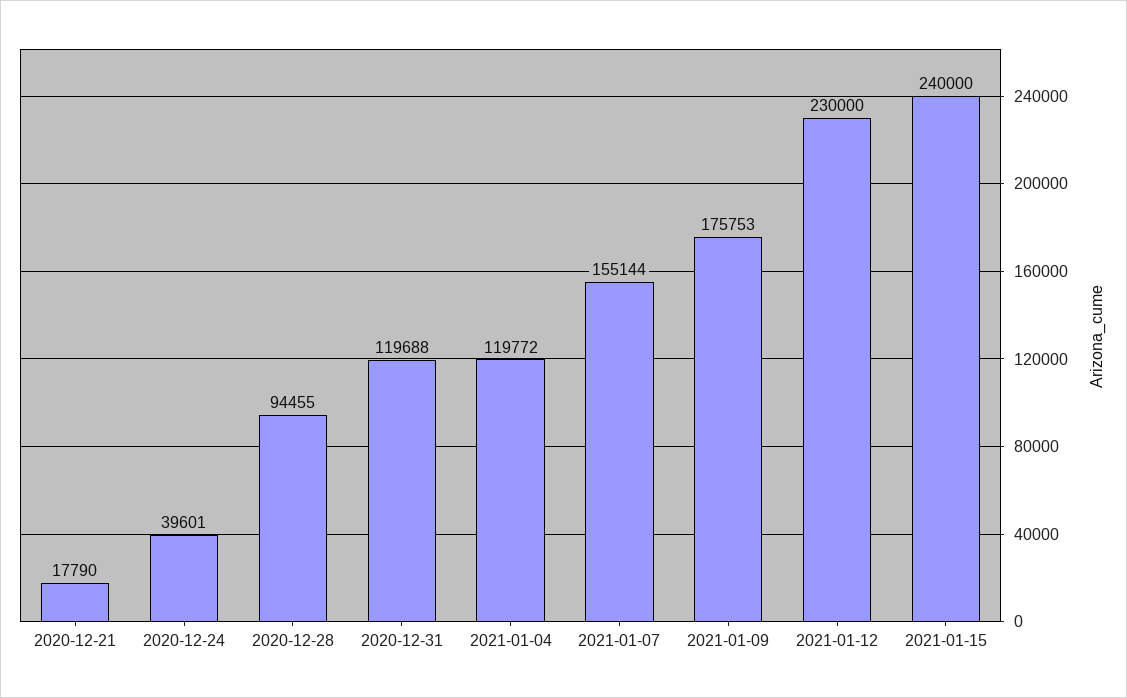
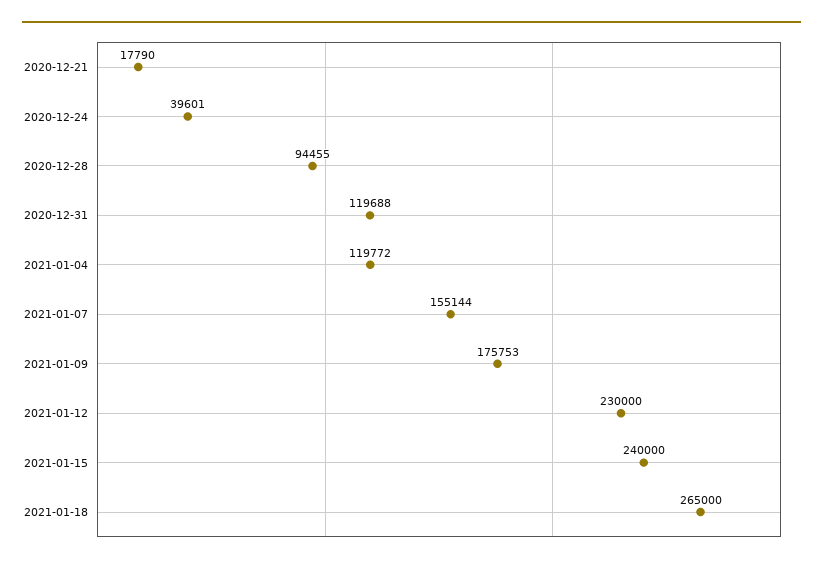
2021-01-18: none -> 265000

